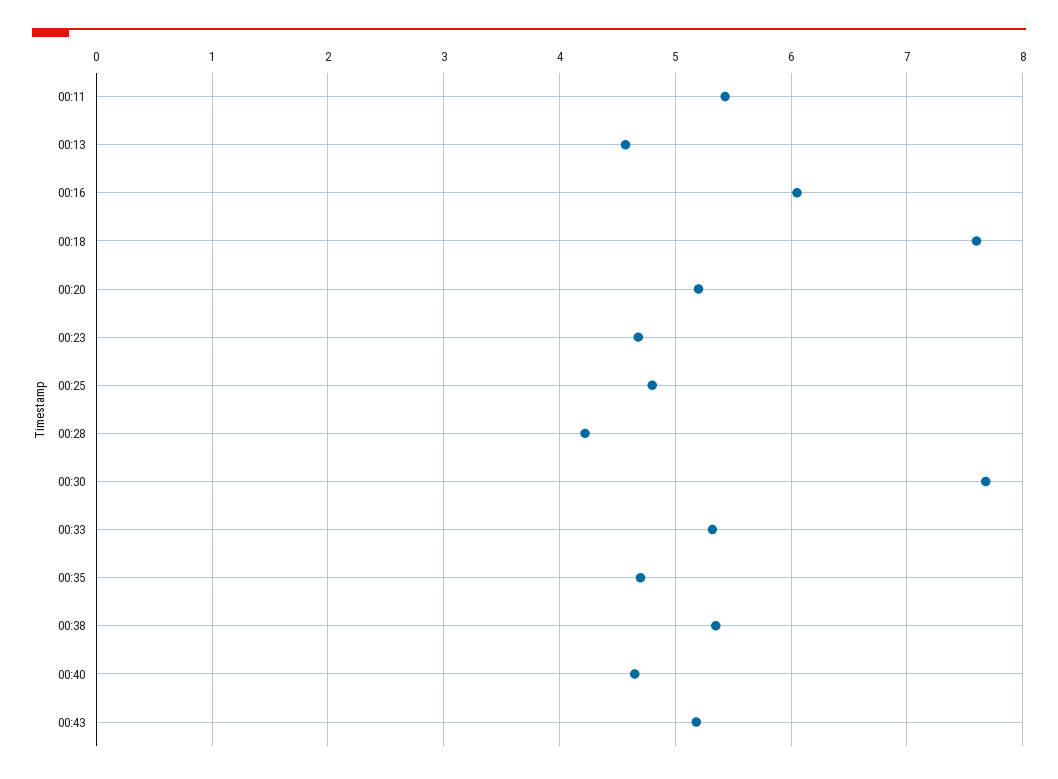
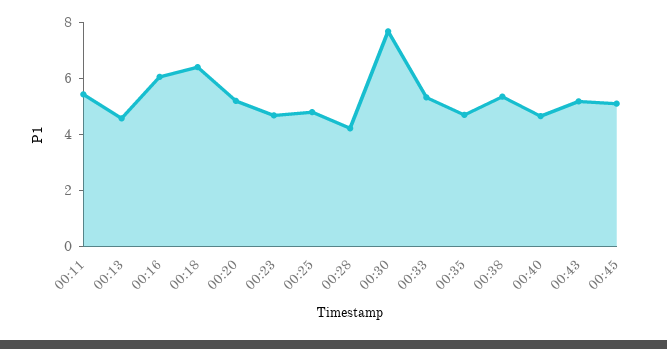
00:18: 7.6 -> 6.5
00:45: none -> 5

